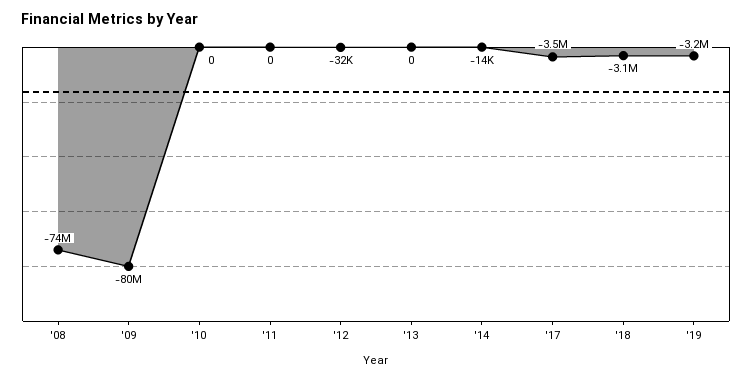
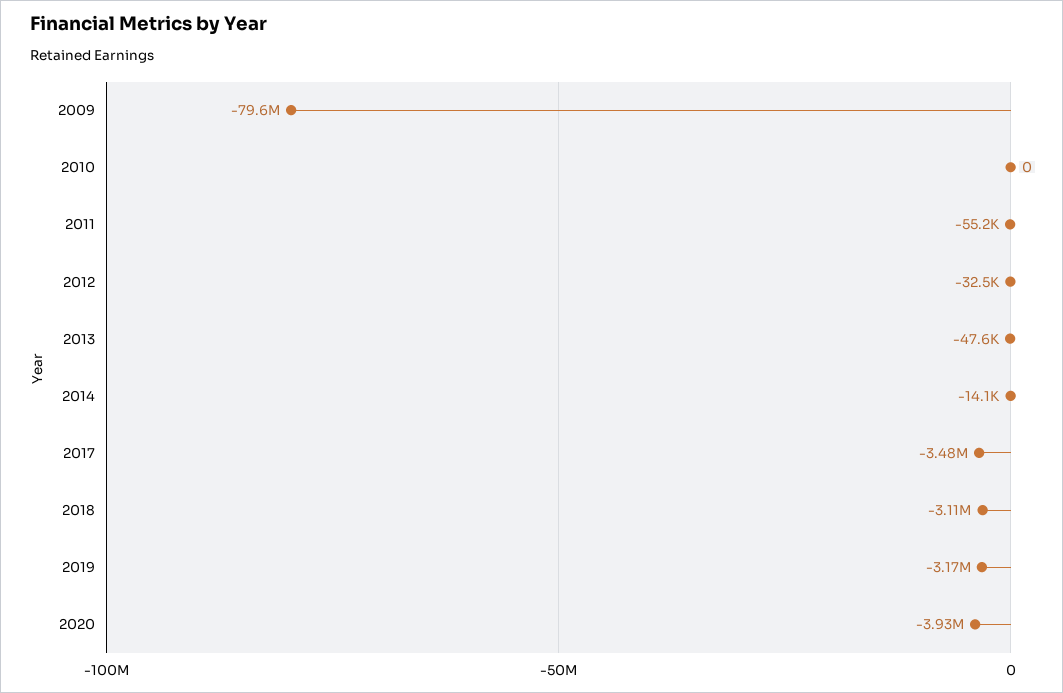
'08: -74000000 -> none
'11: 0 -> -55200
'13: 0 -> -47600
2020: none -> -3930000

